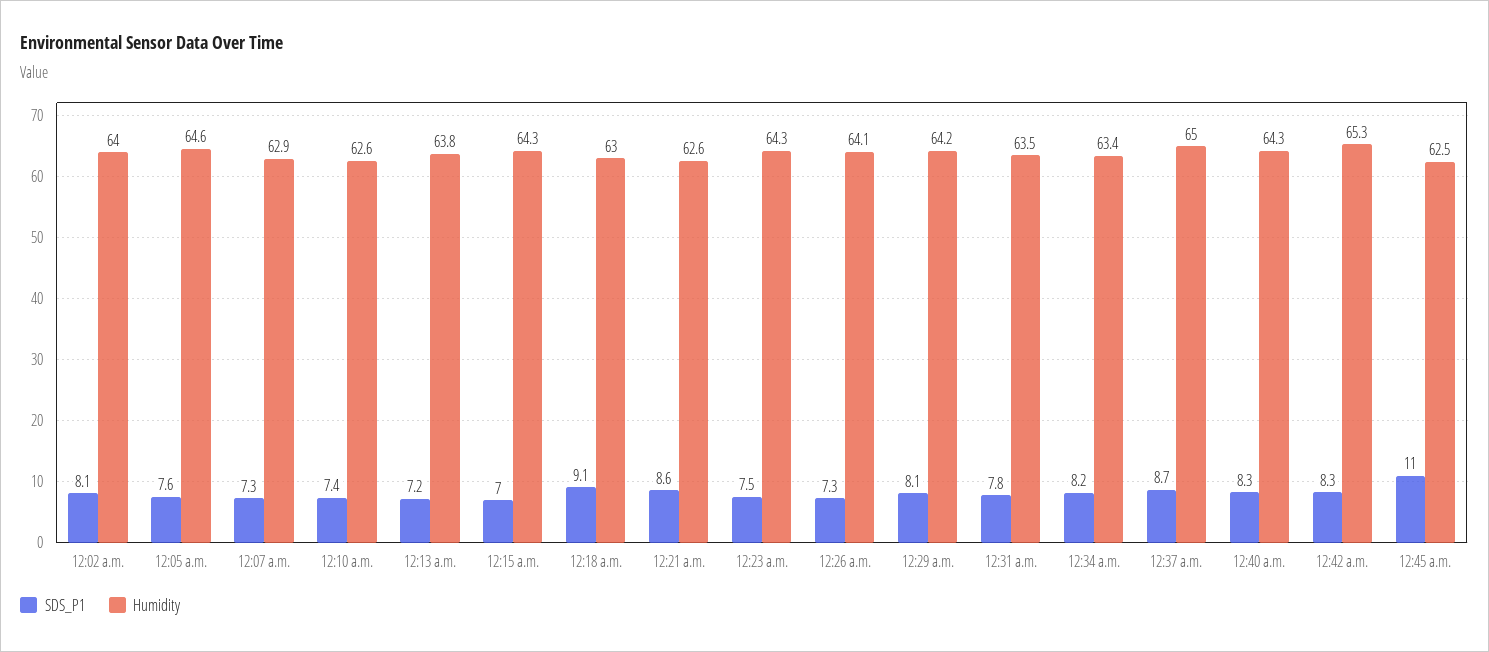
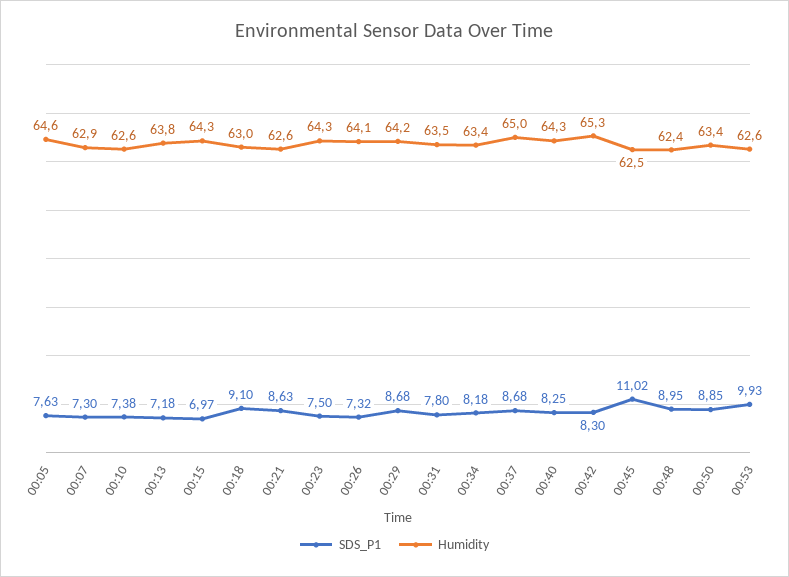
SDS_P1, 12:02 a.m.: 8.1 -> none
Humidity, 12:02 a.m.: 64 -> none
SDS_P1, 12:29 a.m.: 8.1 -> 8.68
SDS_P1, 00:48: none -> 8.95
Humidity, 00:48: none -> 62.4
SDS_P1, 00:50: none -> 8.85
Humidity, 00:50: none -> 63.4
SDS_P1, 00:53: none -> 9.93
Humidity, 00:53: none -> 62.6

